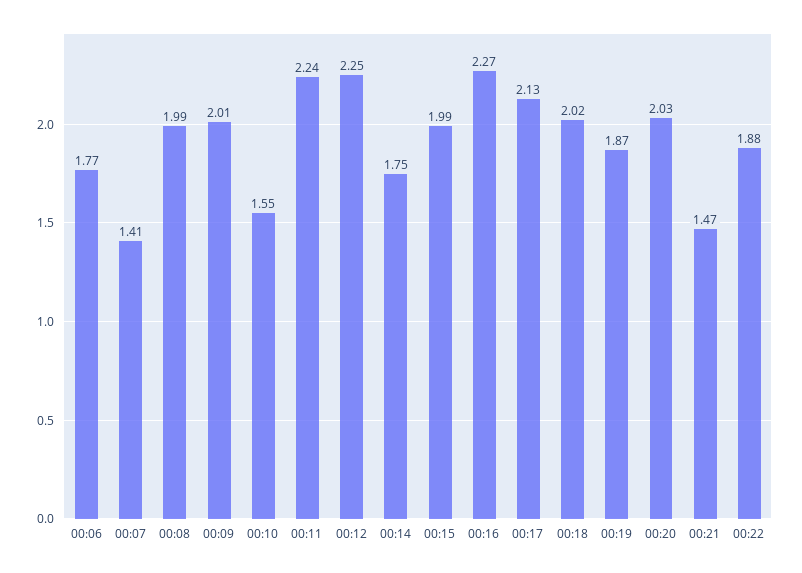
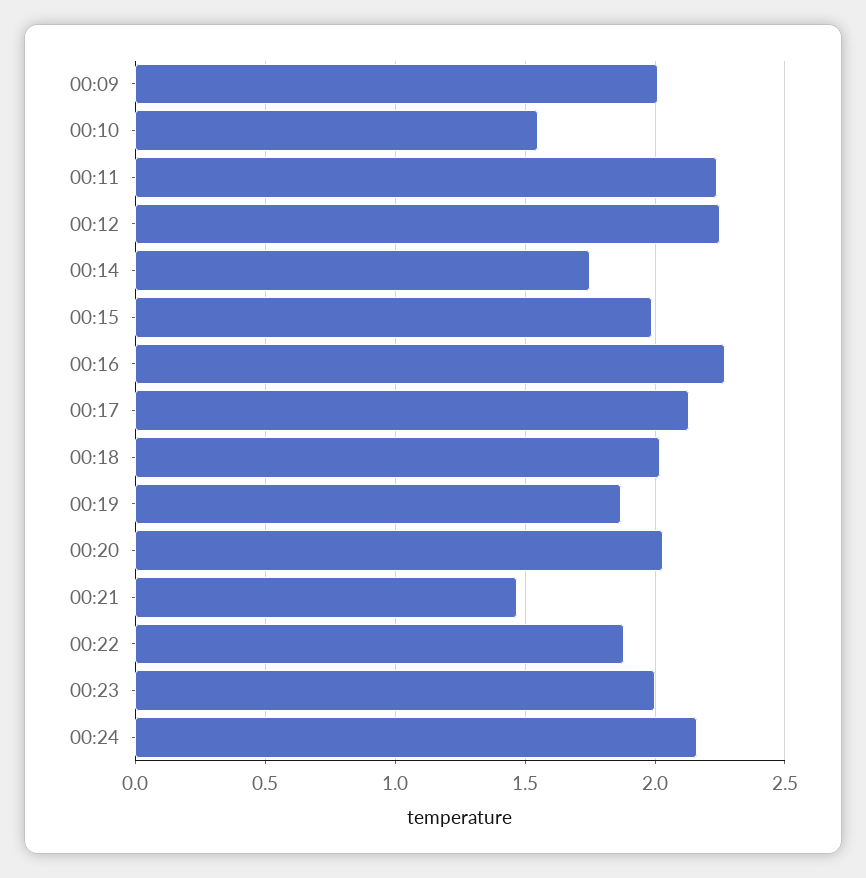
00:06: 1.77 -> none
00:07: 1.41 -> none
00:08: 1.99 -> none
00:23: none -> 2
00:24: none -> 2.15

